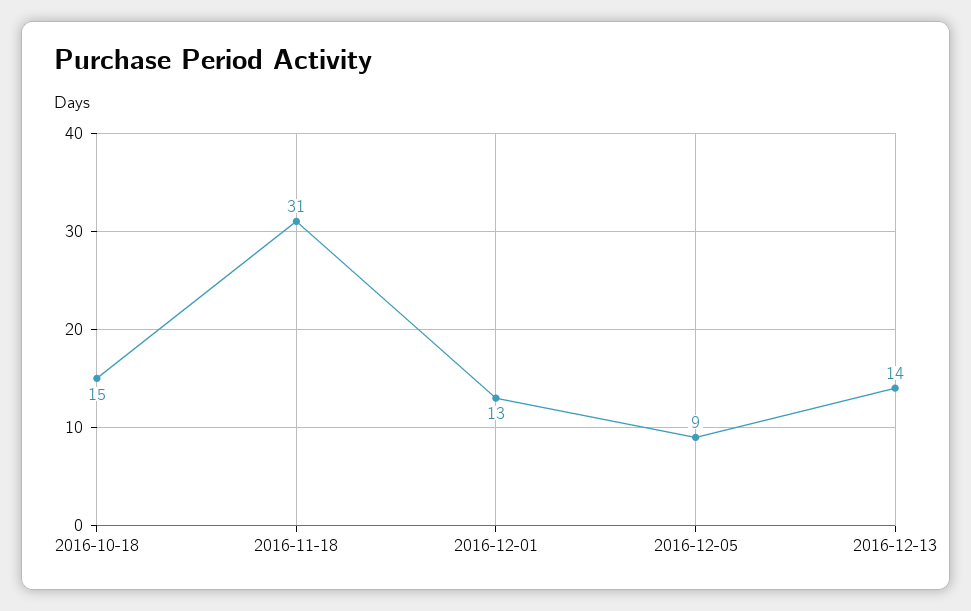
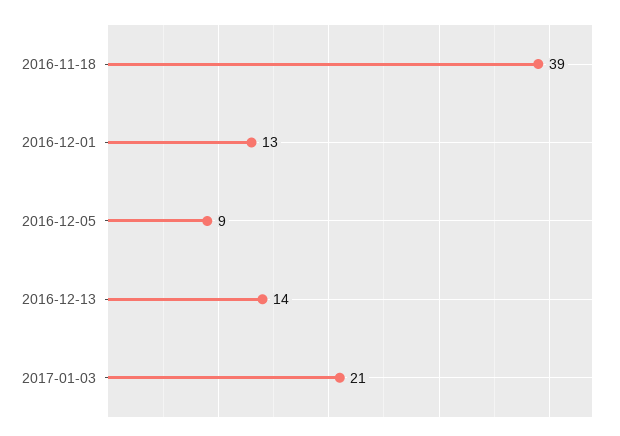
2016-10-18: 15 -> none
2016-11-18: 31 -> 39
2017-01-03: none -> 21

